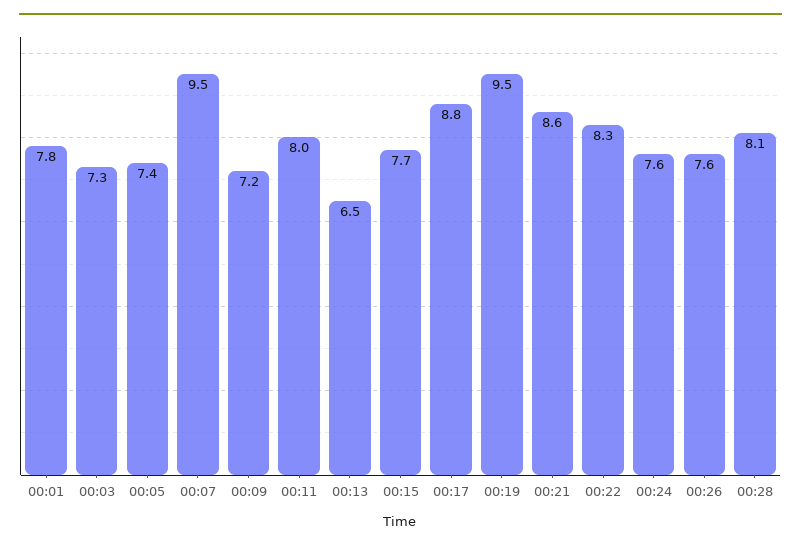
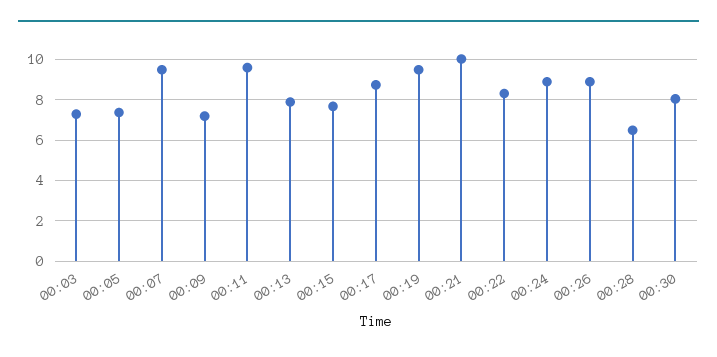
00:01: 7.8 -> none
00:11: 8 -> 9.5
00:13: 6.5 -> 8
00:21: 8.6 -> 10
00:24: 7.6 -> 9
00:26: 7.6 -> 9
00:28: 8.1 -> 6.5
00:30: none -> 8

